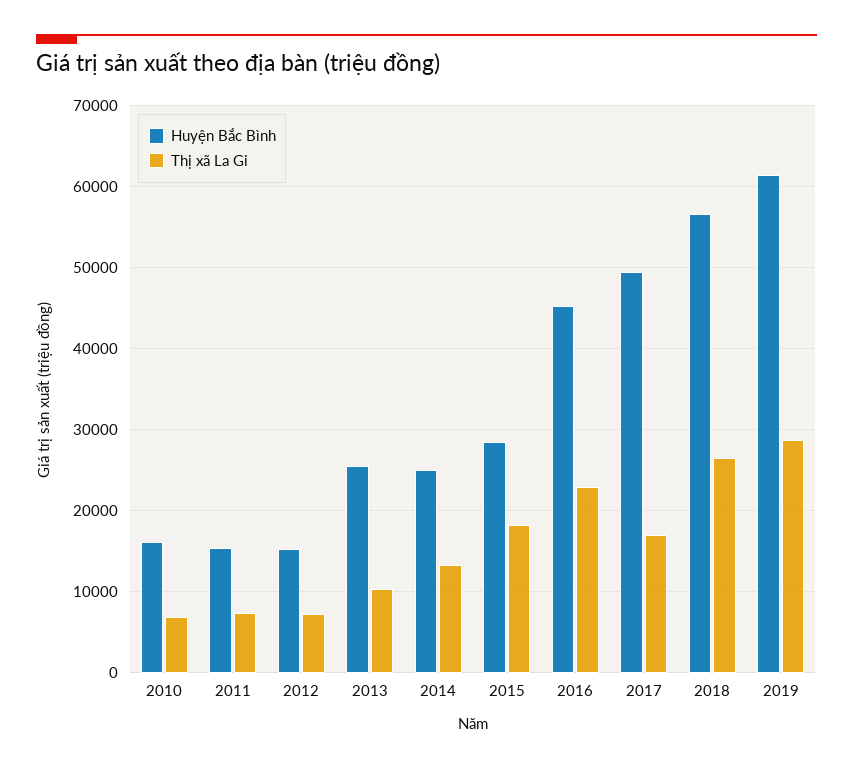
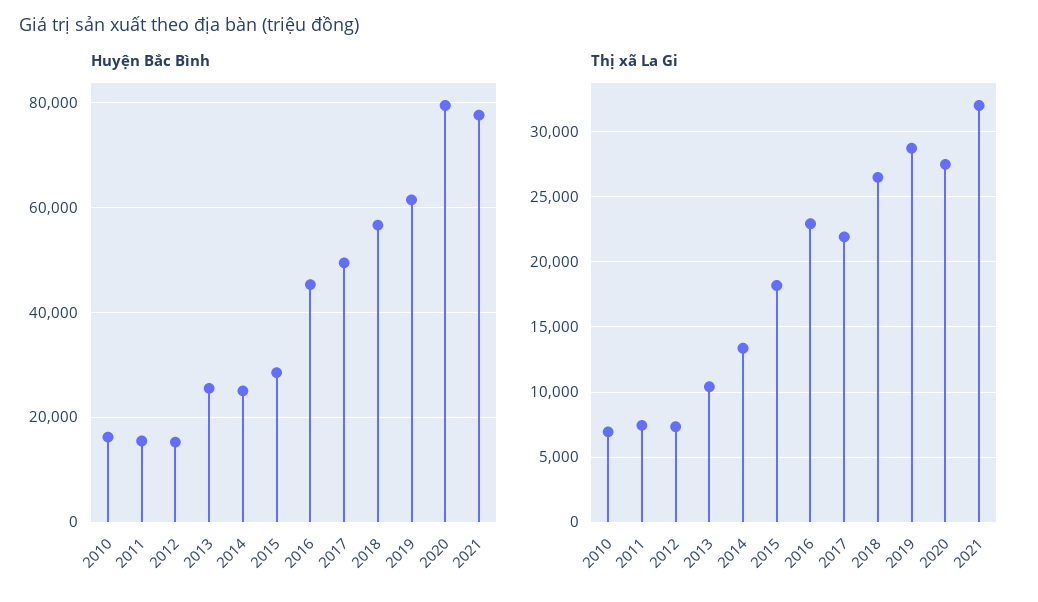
Thị xã La Gi, 2017: 17000 -> 22000
Huyện Bắc Bình, 2020: none -> 80000
Huyện Bắc Bình, 2021: none -> 78000
Thị xã La Gi, 2020: none -> 27500
Thị xã La Gi, 2021: none -> 32000

